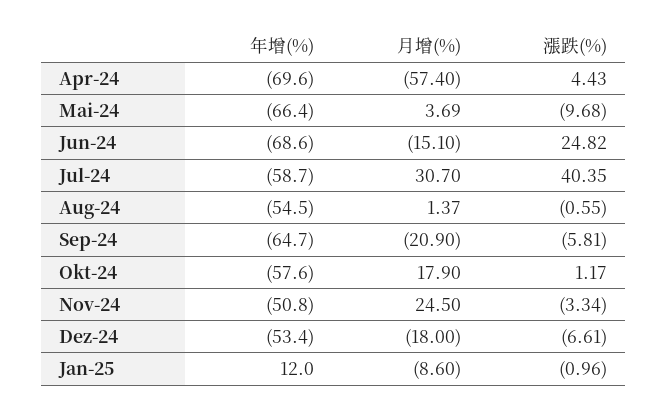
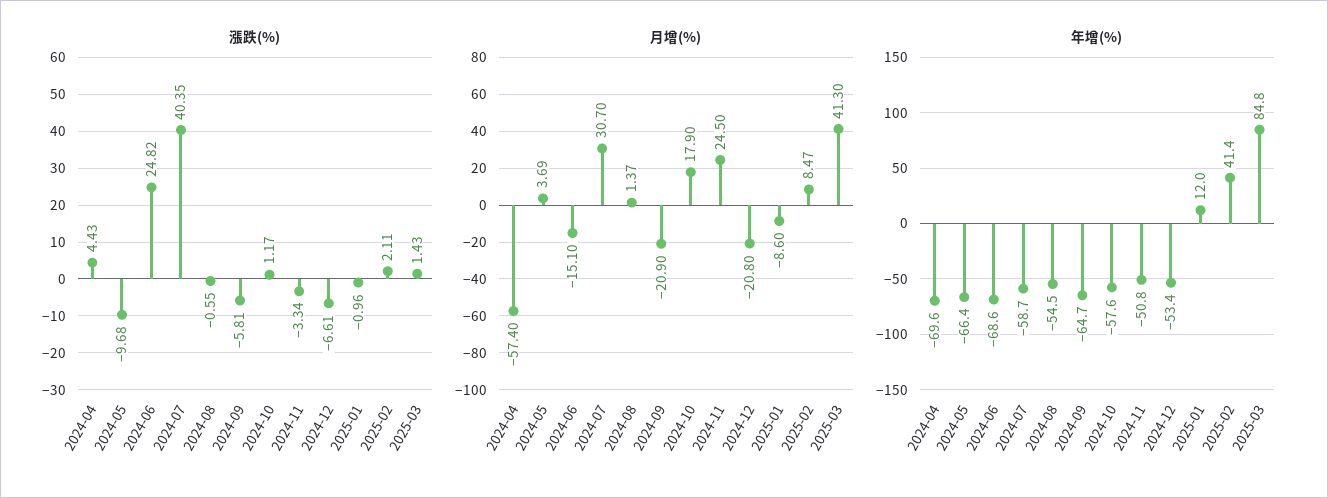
月增(%), Dez-24: -18 -> -20.8
漲跌(%), 2025-02: none -> 2.11
漲跌(%), 2025-03: none -> 1.43
月增(%), 2025-02: none -> 8.47
月增(%), 2025-03: none -> 41.3
年增(%), 2025-02: none -> 41.4
年增(%), 2025-03: none -> 84.8

